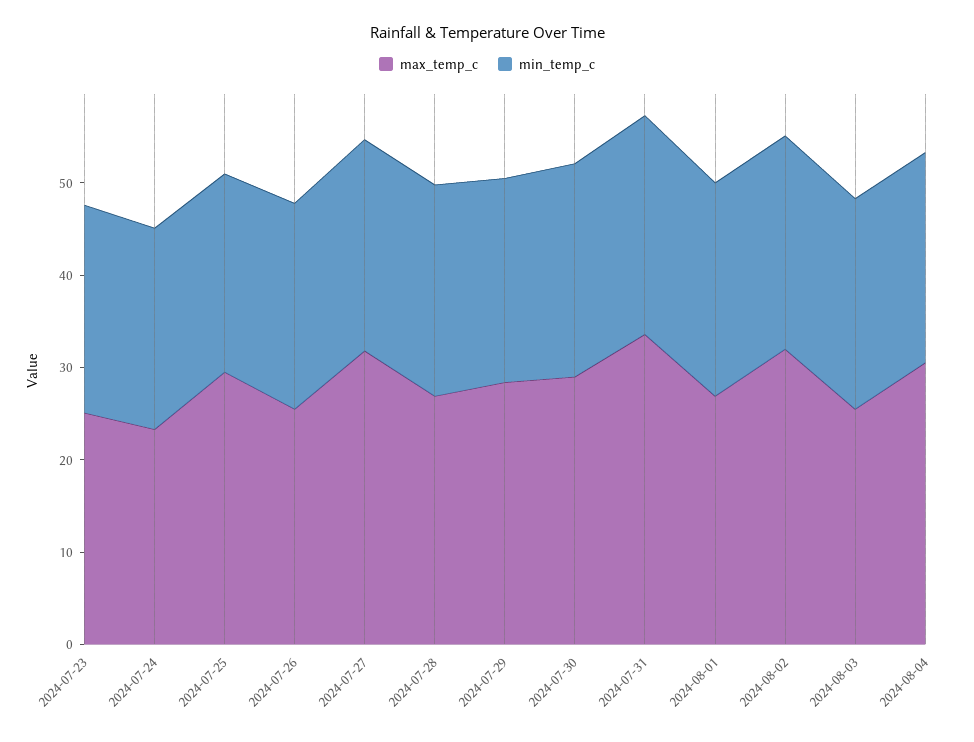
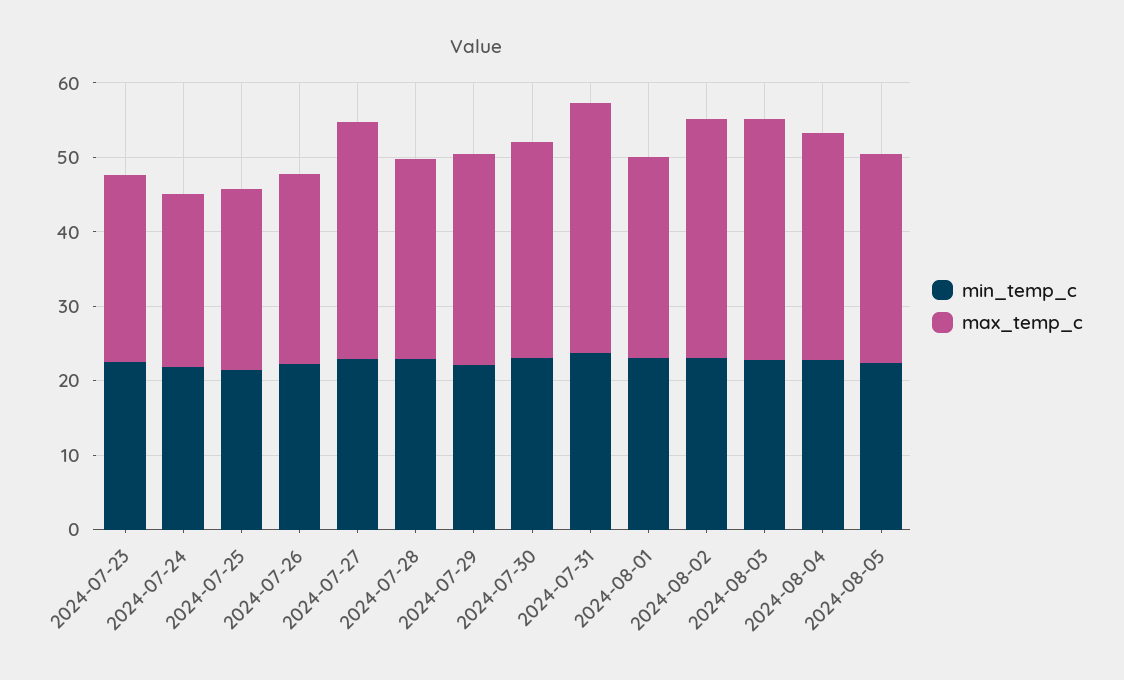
max_temp_c, 2024-07-25: 30 -> 24
max_temp_c, 2024-08-03: 26 -> 32
min_temp_c, 2024-08-05: none -> 22
max_temp_c, 2024-08-05: none -> 28

